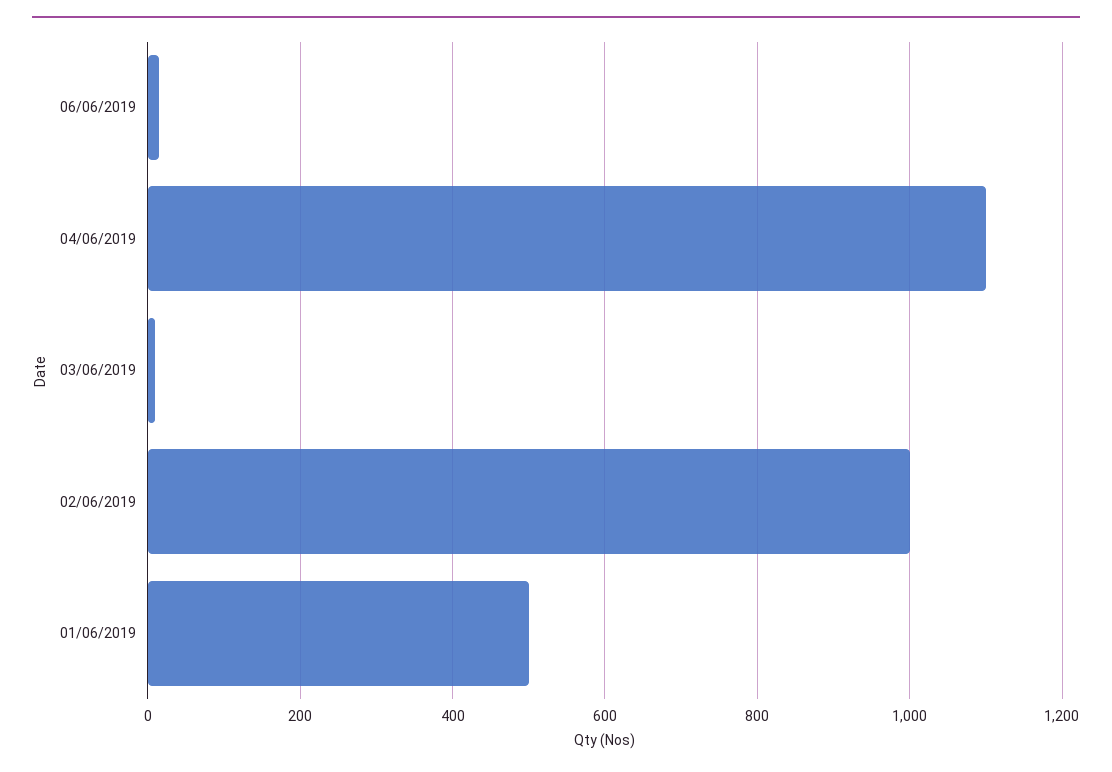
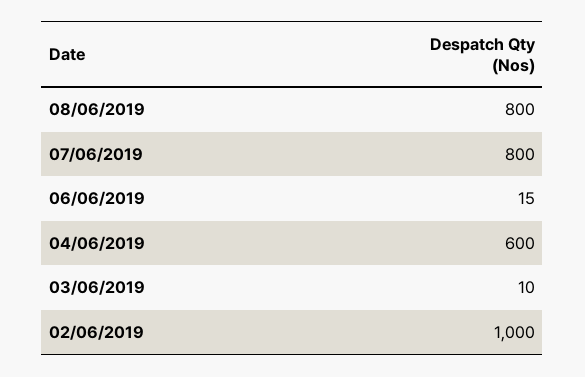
04/06/2019: 1100 -> 600
01/06/2019: 500 -> none
08/06/2019: none -> 800
07/06/2019: none -> 800

